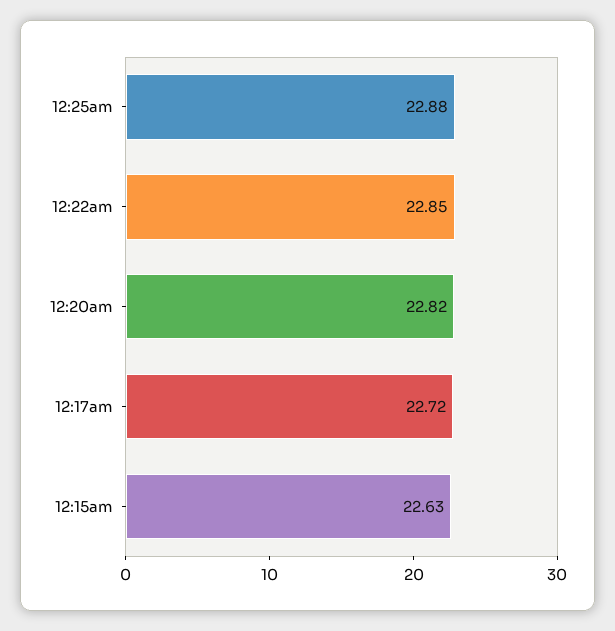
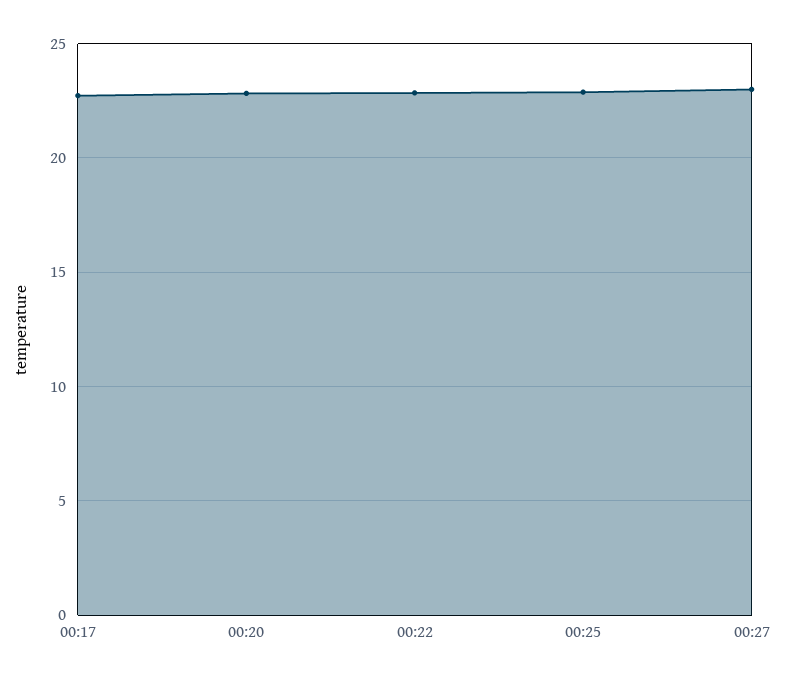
12:15am: 22.63 -> none
00:27: none -> 23

